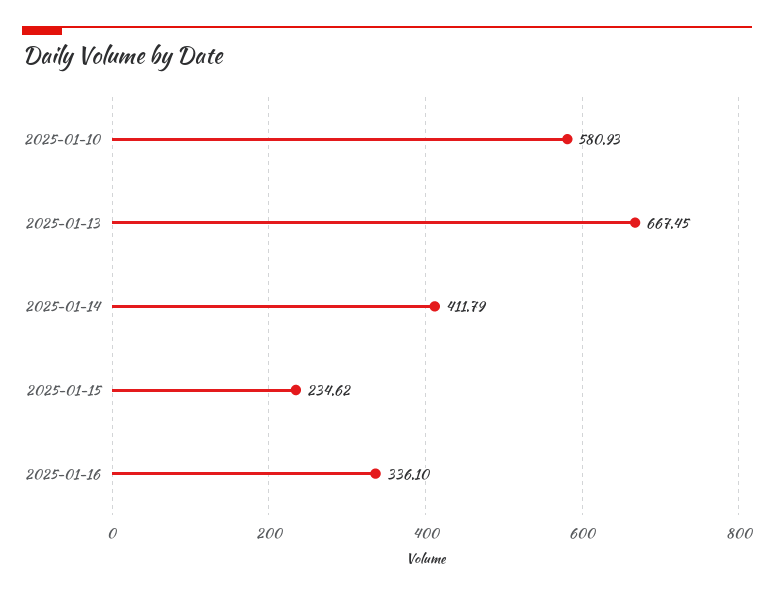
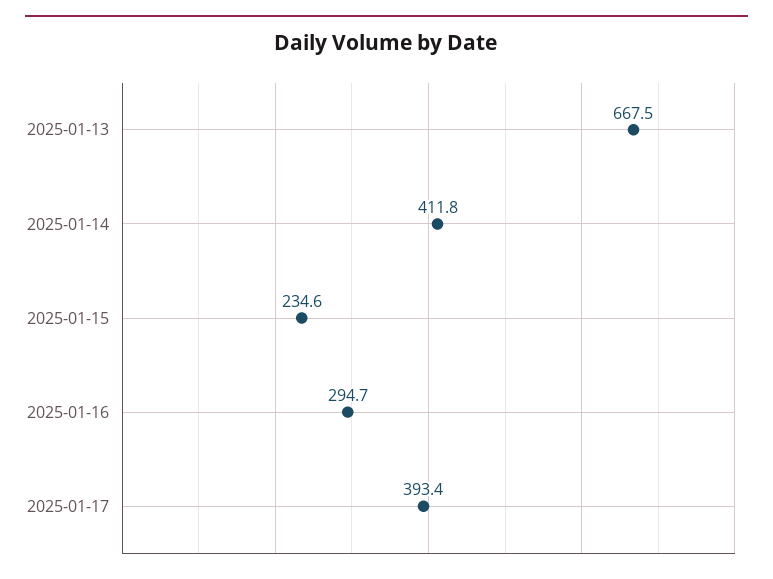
2025-01-10: 580.93 -> none
2025-01-16: 336.1 -> 294.7
2025-01-17: none -> 393.4

